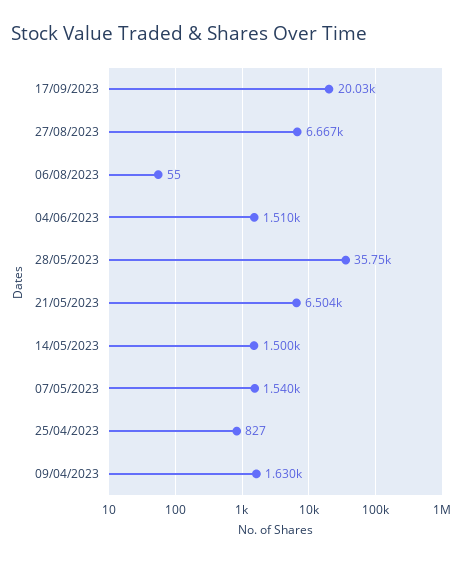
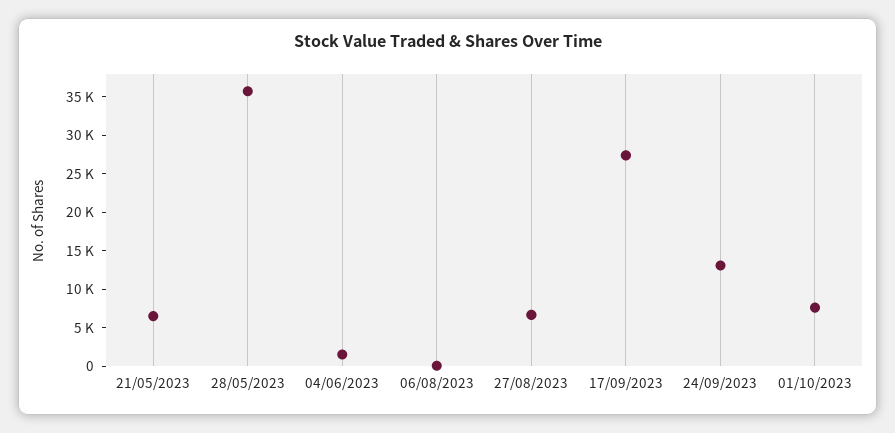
17/09/2023: 20030 -> 27500
14/05/2023: 1500 -> none
07/05/2023: 1540 -> none
25/04/2023: 827 -> none
09/04/2023: 1630 -> none
24/09/2023: none -> 12500
01/10/2023: none -> 7500

